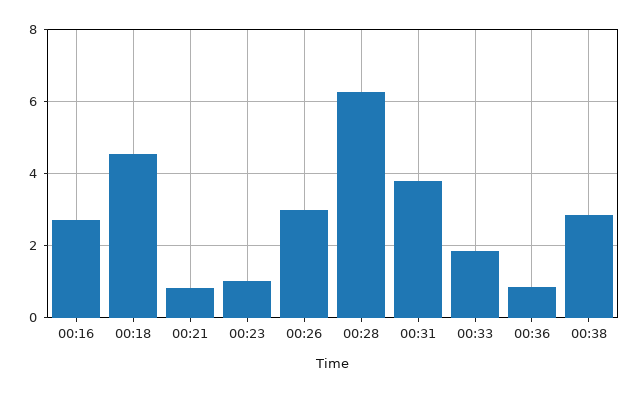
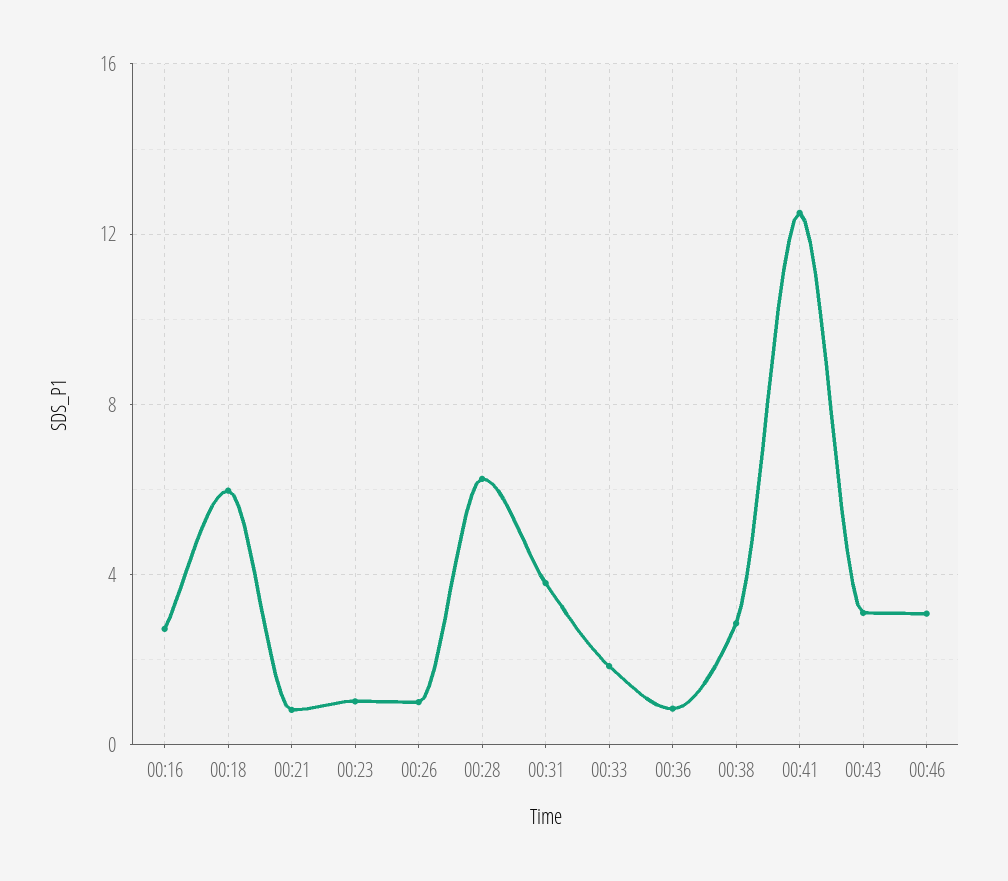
00:18: 4.6 -> 6
00:26: 3 -> 1
00:41: none -> 12.5
00:43: none -> 3
00:46: none -> 3

